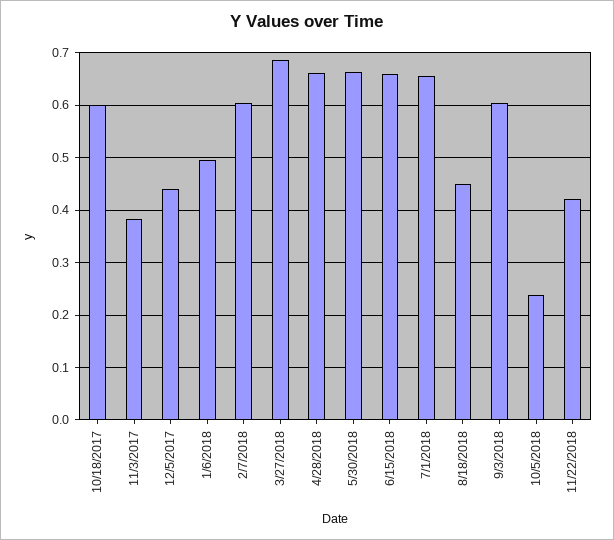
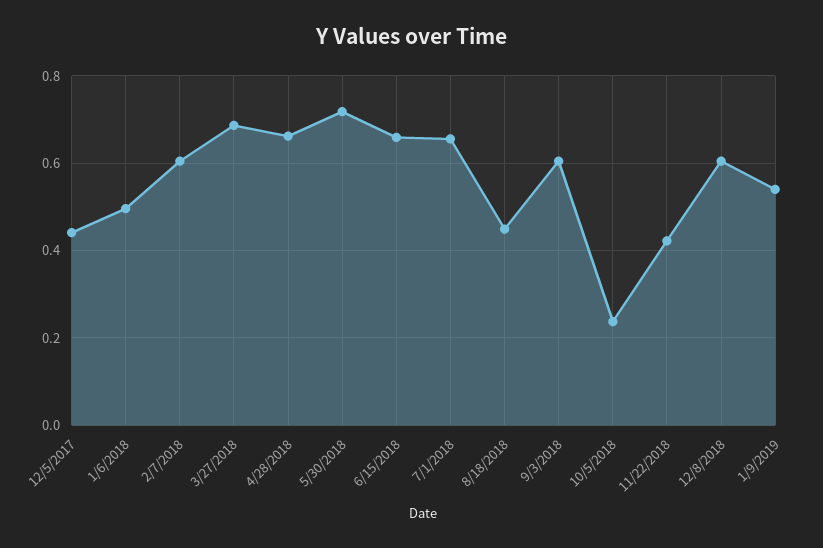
10/18/2017: 0.6 -> none
11/3/2017: 0.38 -> none
5/30/2018: 0.66 -> 0.72
12/8/2018: none -> 0.6
1/9/2019: none -> 0.54

